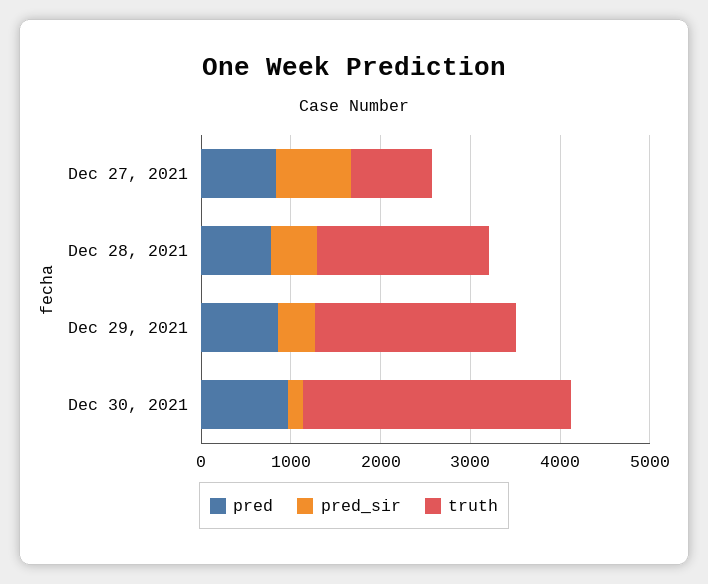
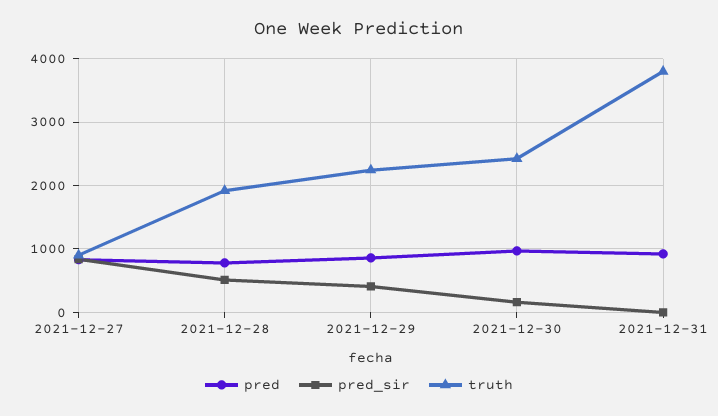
truth, Dec 30, 2021: 3000 -> 2400
pred, 2021-12-31: none -> 900
pred_sir, 2021-12-31: none -> 0
truth, 2021-12-31: none -> 3800

